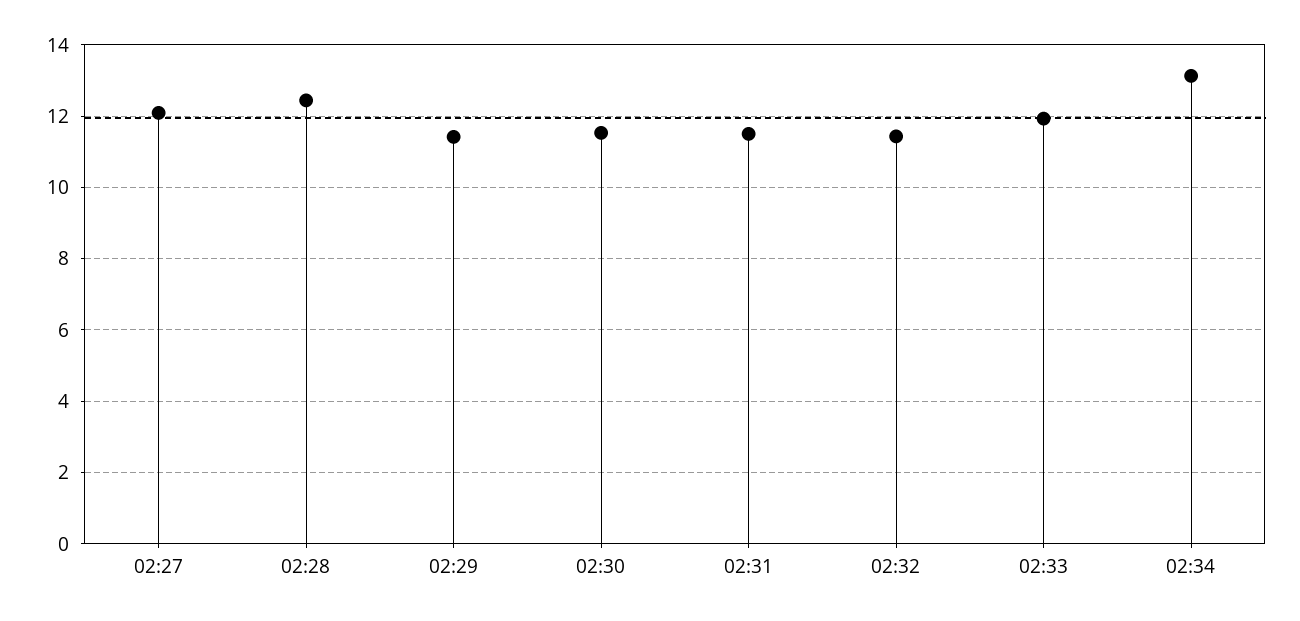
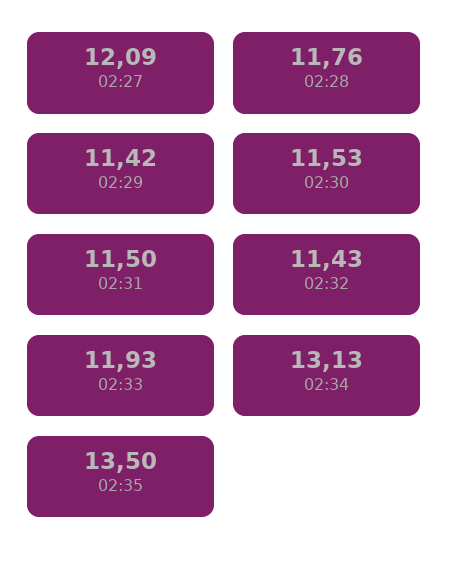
02:28: 12.4 -> 11.76
02:35: none -> 13.5

